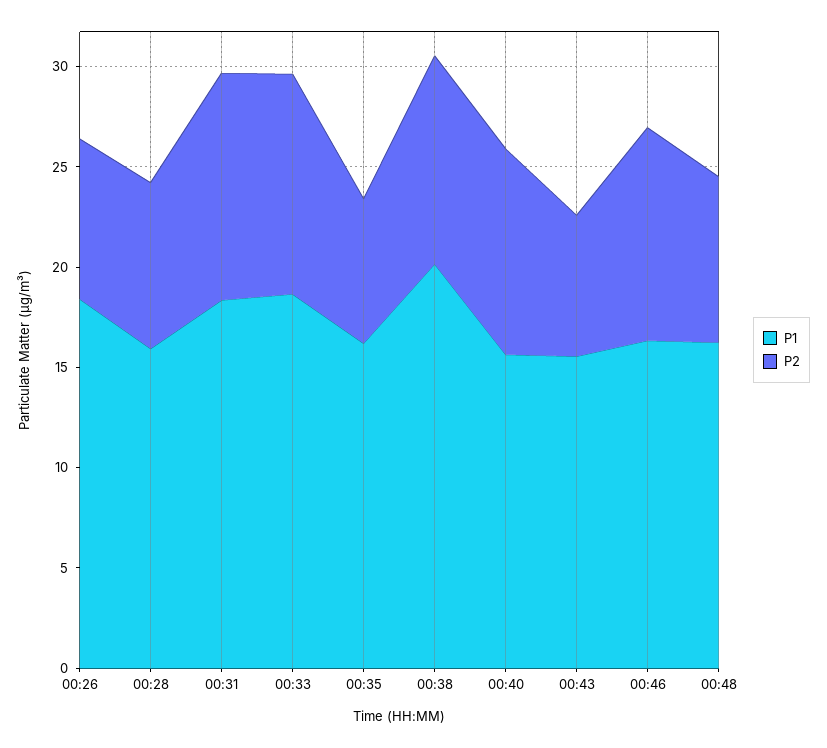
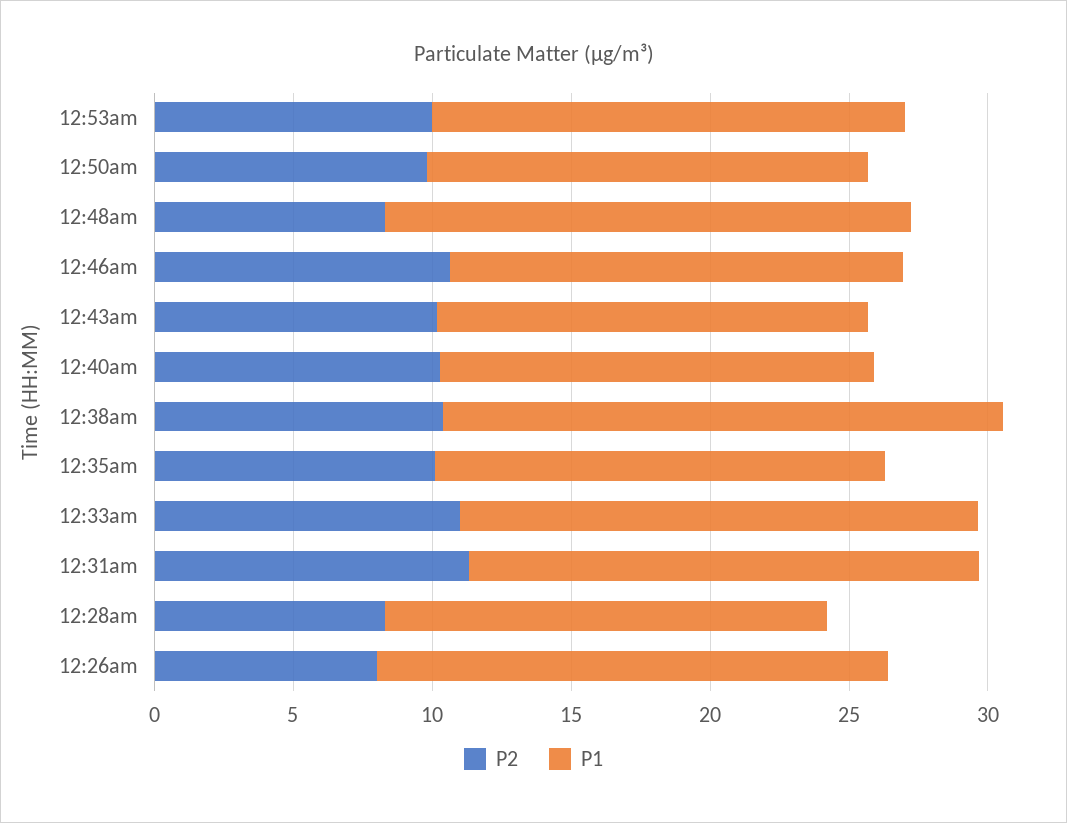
P2, 00:35: 7 -> 10
P2, 00:43: 7 -> 10
P1, 00:48: 16 -> 19
P2, 12:53am: none -> 10
P1, 12:53am: none -> 17
P2, 12:50am: none -> 10
P1, 12:50am: none -> 16

